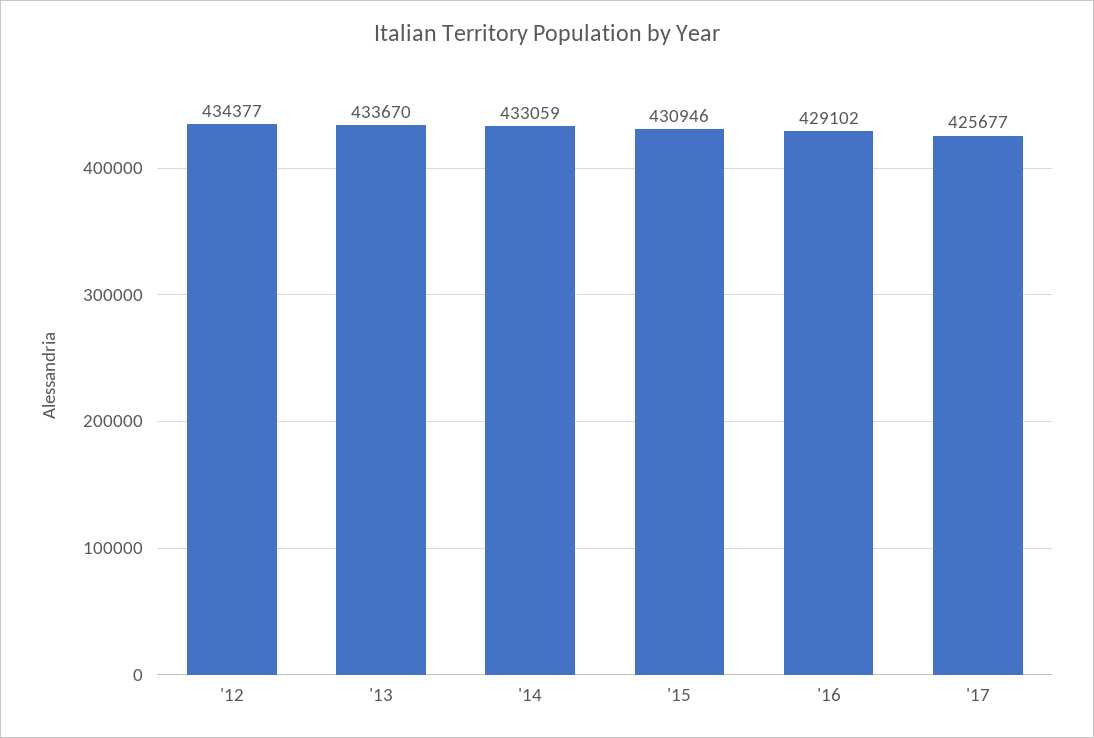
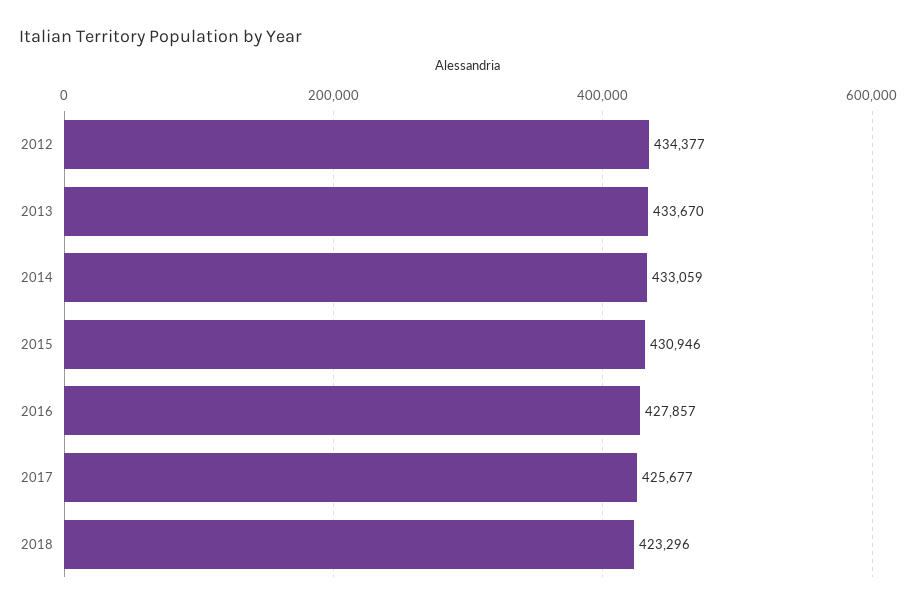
'16: 429102 -> 427857
2018: none -> 423296

